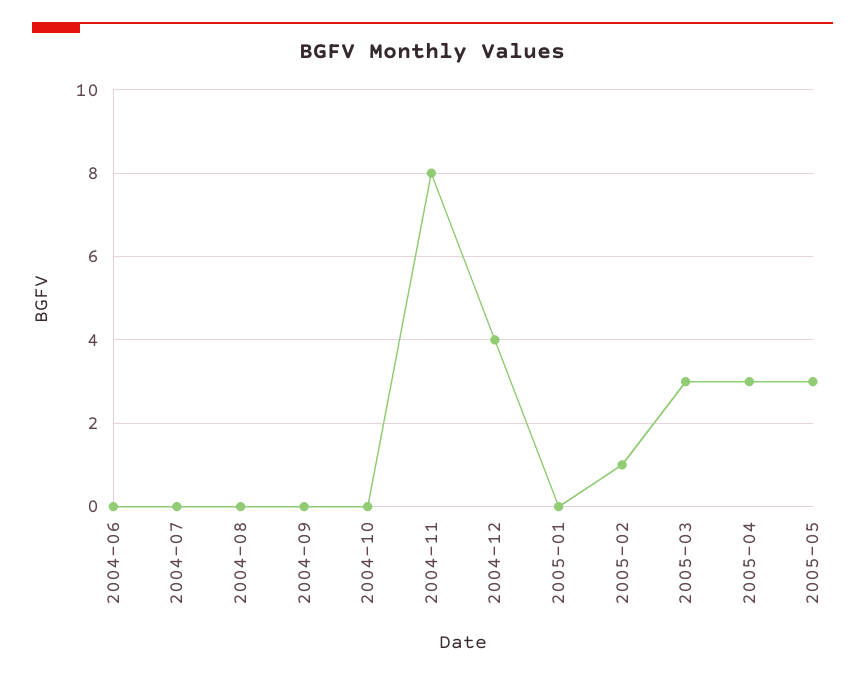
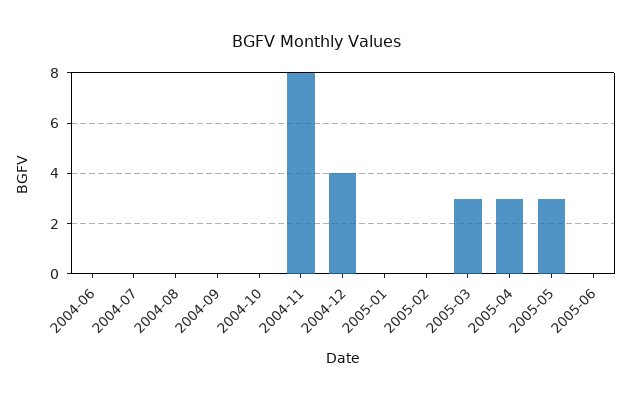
2005-02: 1 -> 0
2005-06: none -> 0

